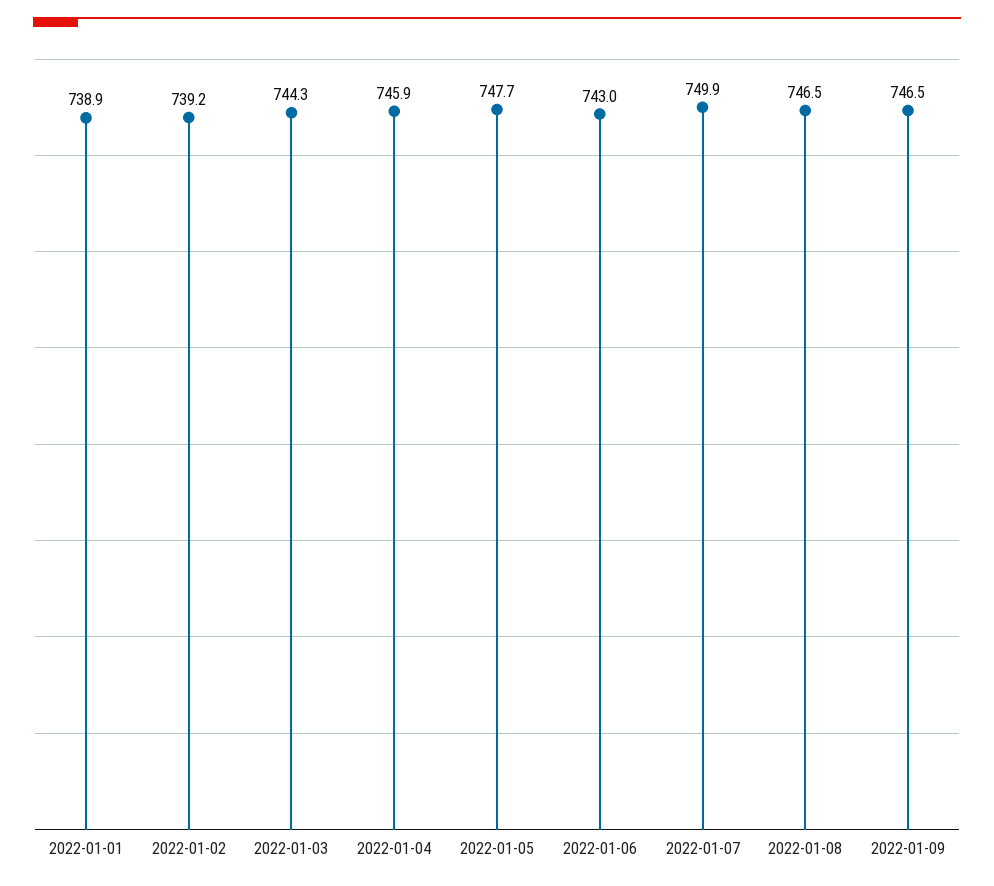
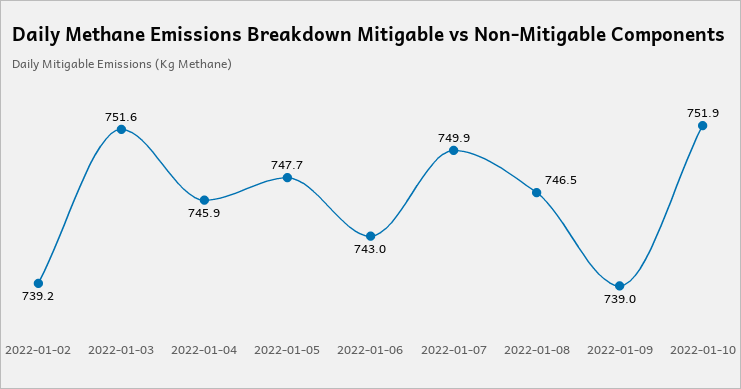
2022-01-01: 738.9 -> none
2022-01-03: 744.3 -> 751.6
2022-01-09: 746.5 -> 739
2022-01-10: none -> 751.9

